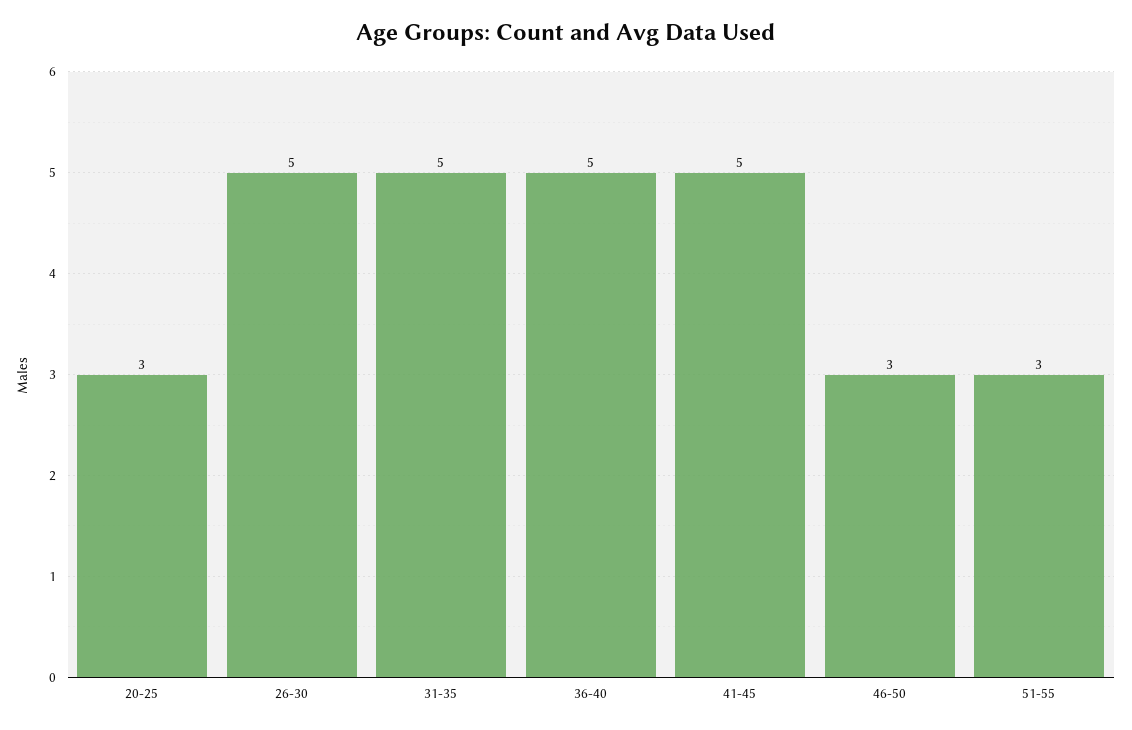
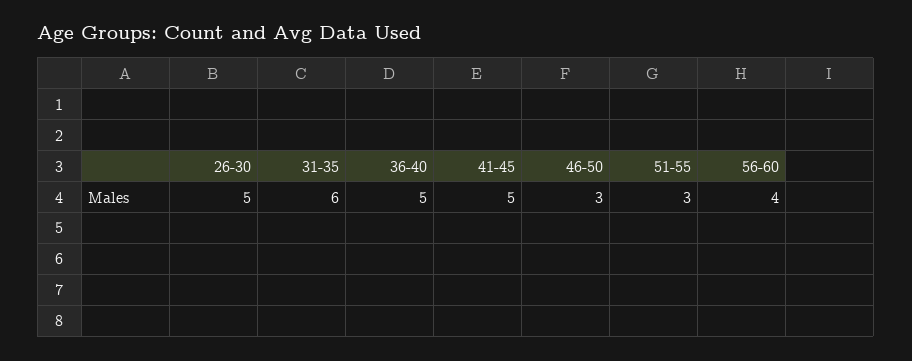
20-25: 3 -> none
31-35: 5 -> 6
56-60: none -> 4

